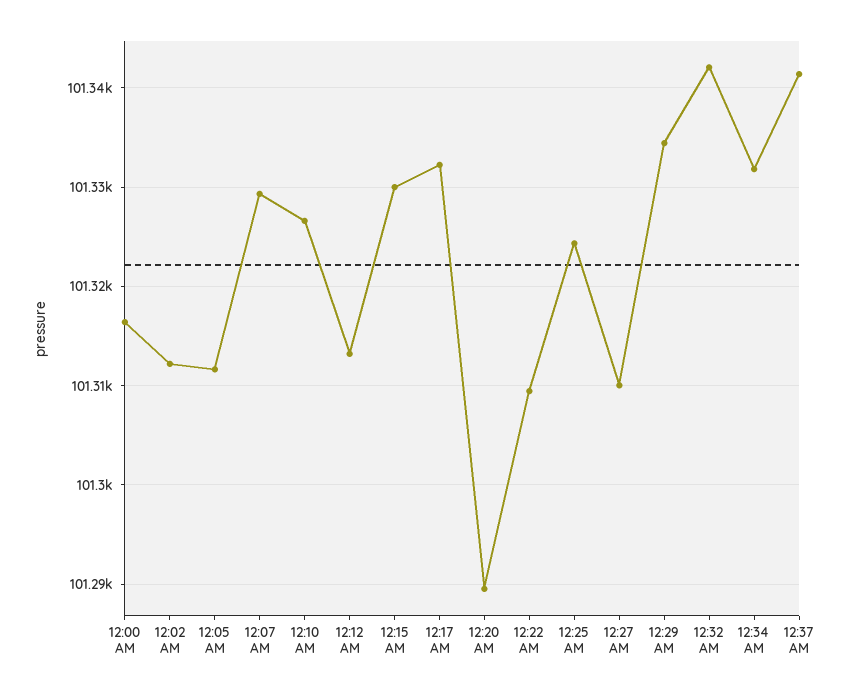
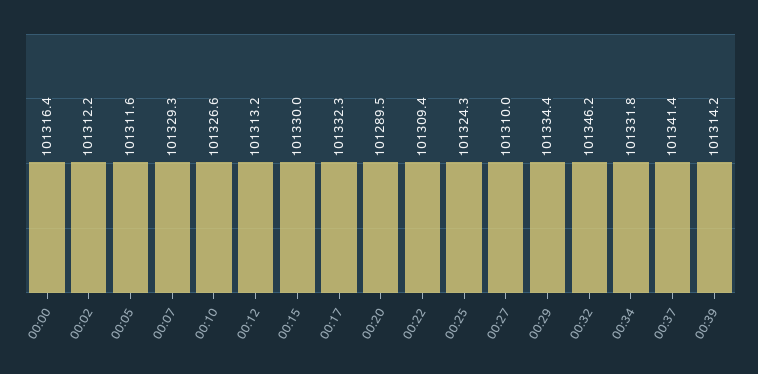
12:32 AM: 101342 -> 101346.2
00:39: none -> 101314.2

